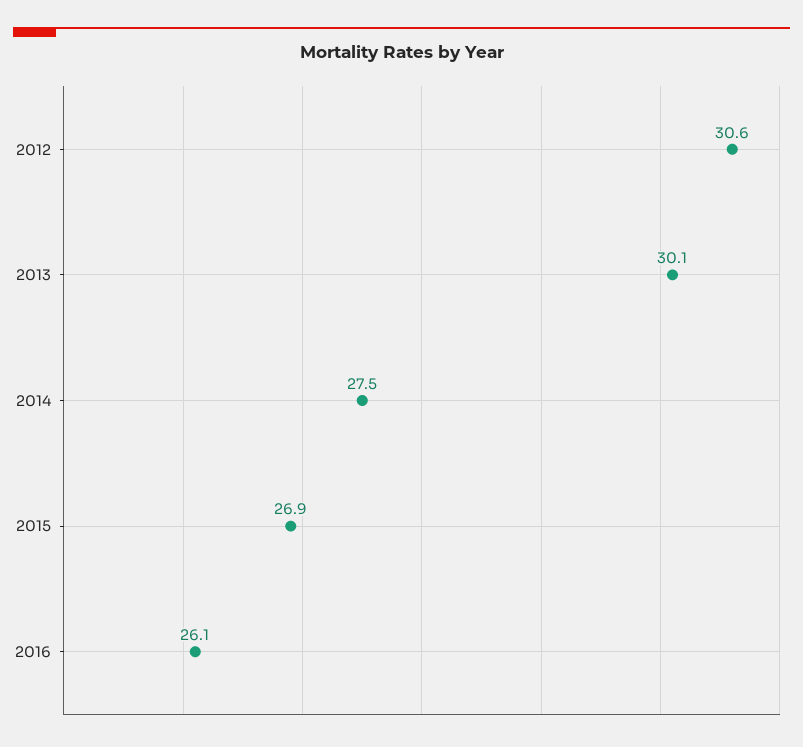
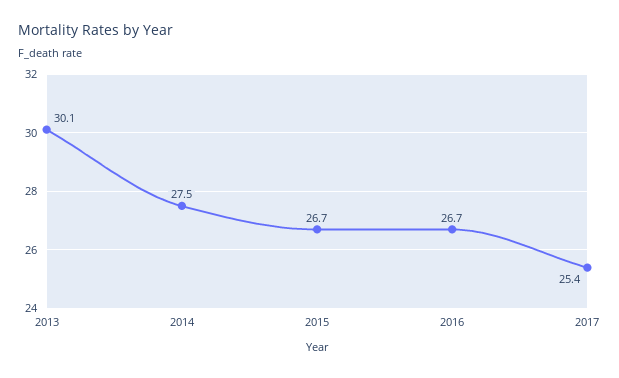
2012: 30.6 -> none
2015: 26.9 -> 26.7
2016: 26.1 -> 26.7
2017: none -> 25.4

